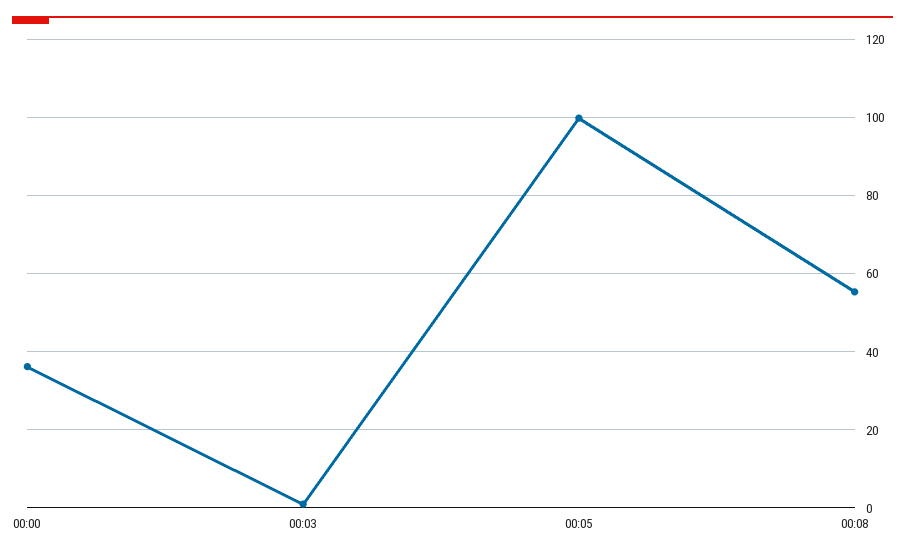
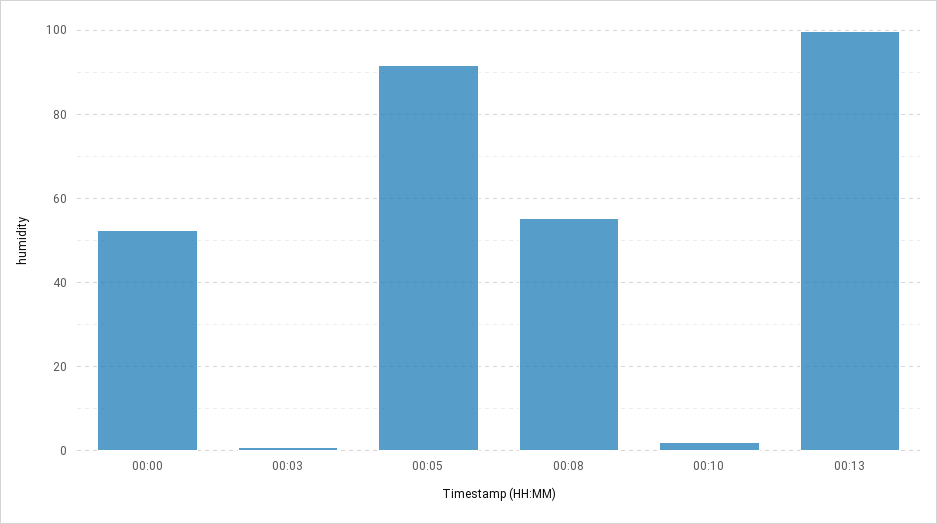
00:00: 36 -> 52
00:05: 100 -> 92
00:10: none -> 2
00:13: none -> 100

